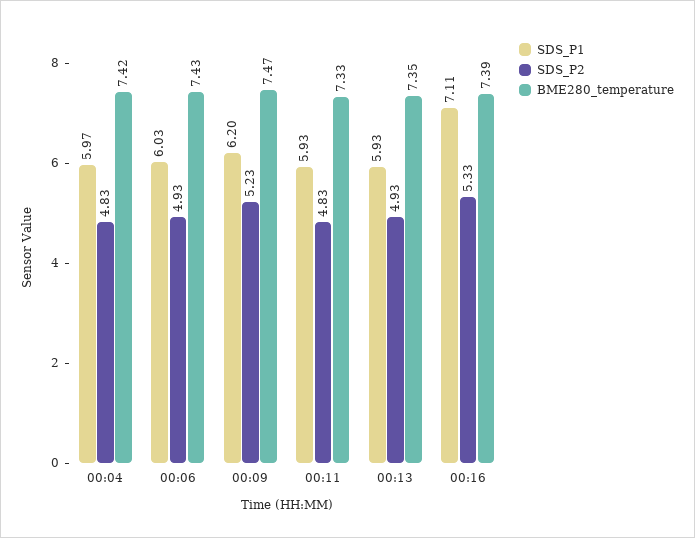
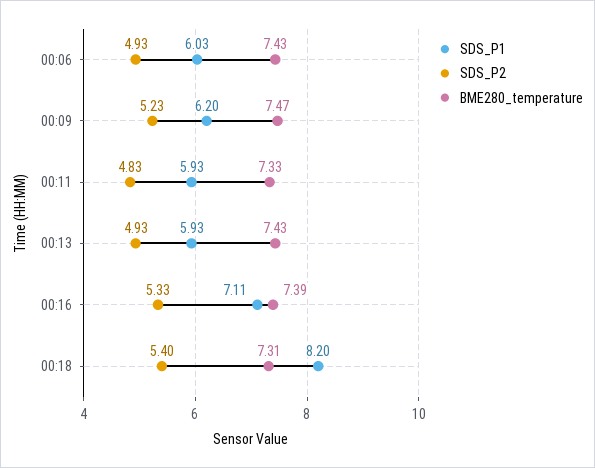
SDS_P1, 00:04: 5.97 -> none
SDS_P2, 00:04: 4.83 -> none
BME280_temperature, 00:04: 7.42 -> none
BME280_temperature, 00:13: 7.35 -> 7.43
SDS_P1, 00:18: none -> 8.2
SDS_P2, 00:18: none -> 5.4
BME280_temperature, 00:18: none -> 7.31

